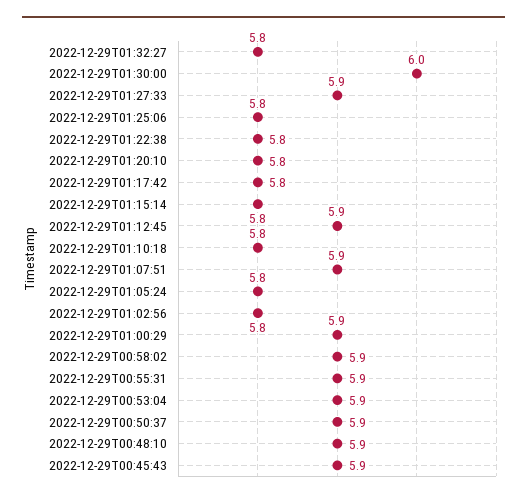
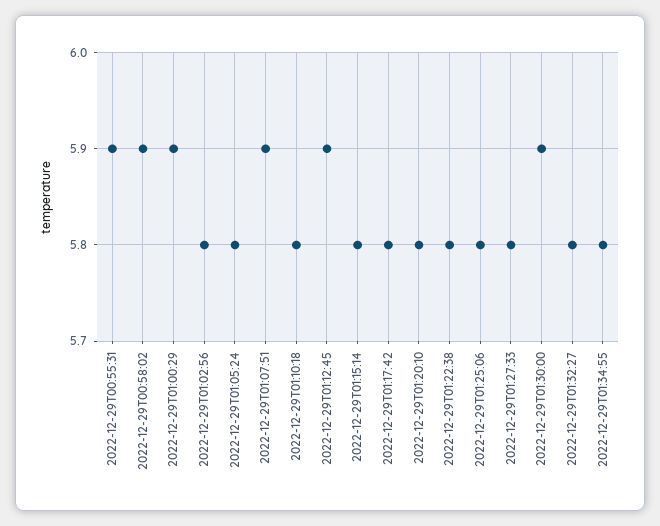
2022-12-29T01:30:00: 6 -> 5.9
2022-12-29T01:27:33: 5.9 -> 5.8
2022-12-29T00:53:04: 5.9 -> none
2022-12-29T00:50:37: 5.9 -> none
2022-12-29T00:48:10: 5.9 -> none
2022-12-29T00:45:43: 5.9 -> none
2022-12-29T01:34:55: none -> 5.8

